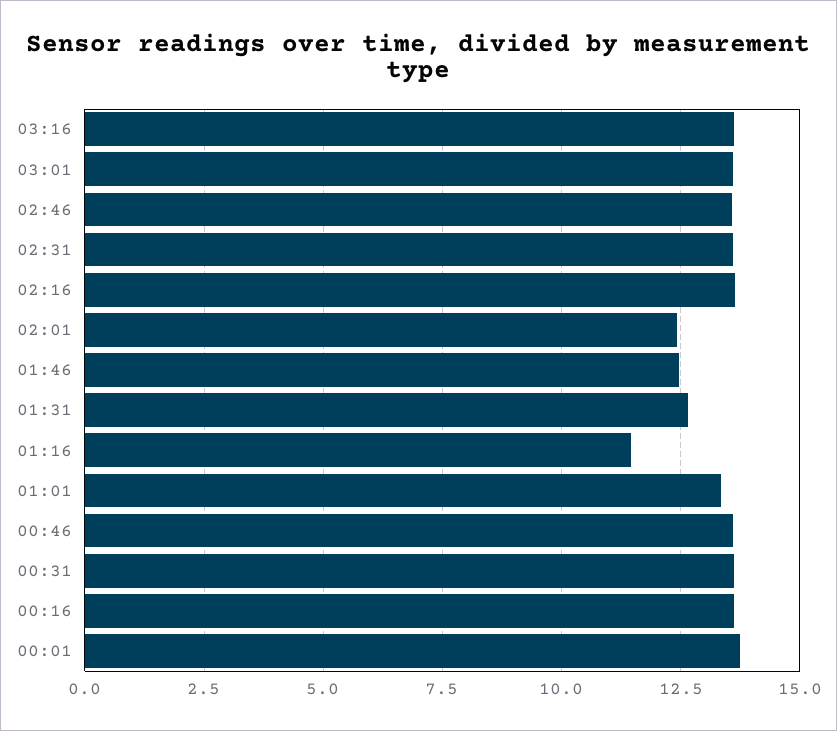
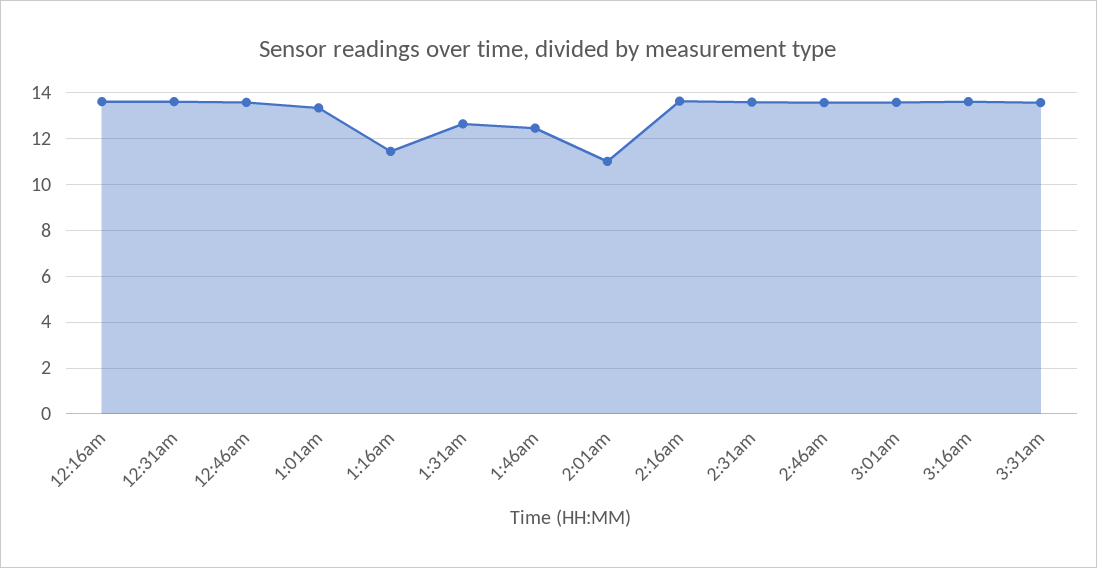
02:01: 12.5 -> 11
00:01: 13.75 -> none
3:31am: none -> 13.5

